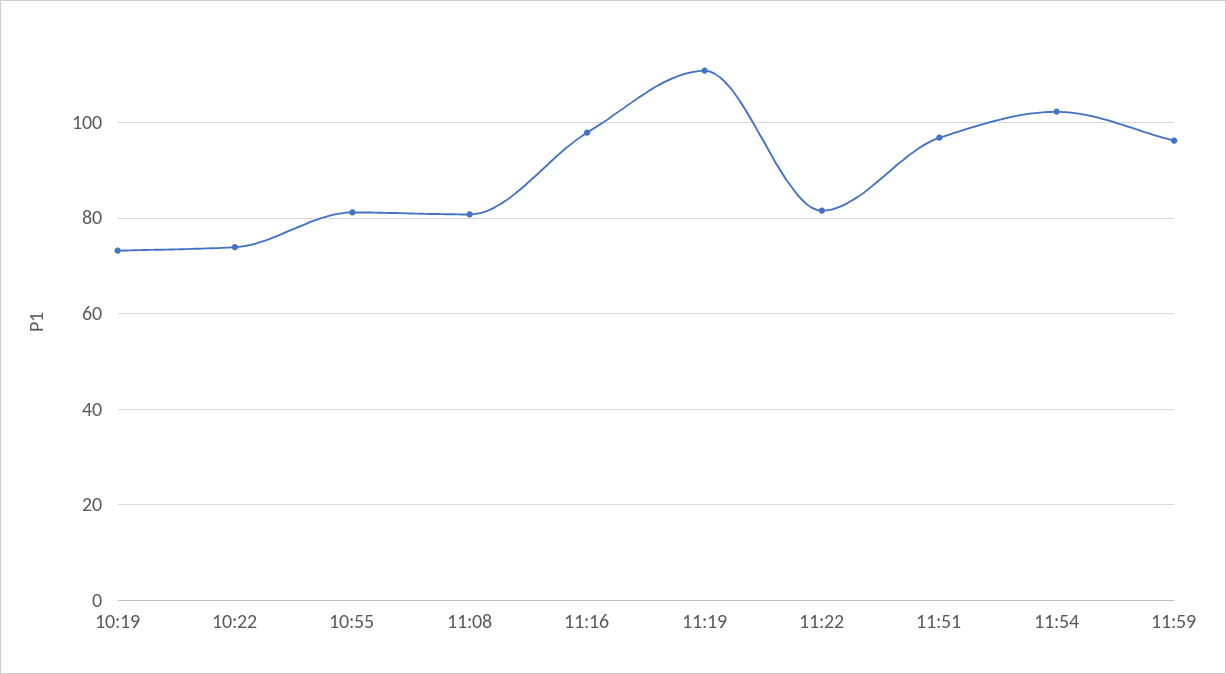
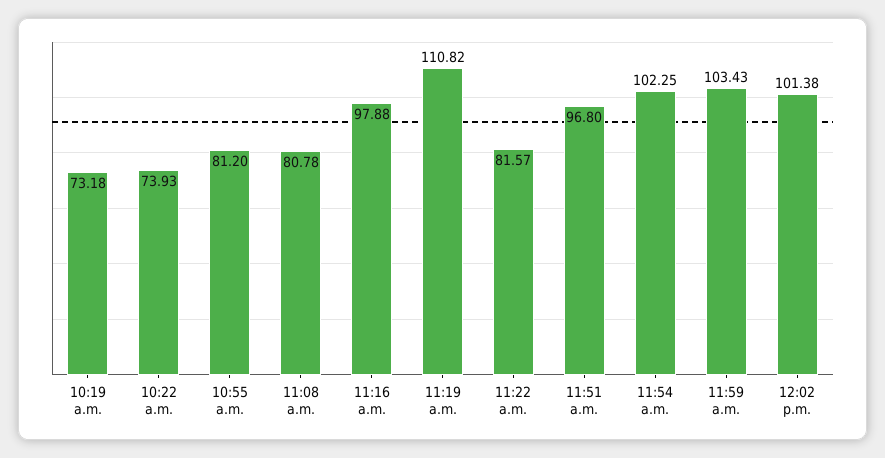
11:59: 96 -> 103.43
12:02 p.m.: none -> 101.38

